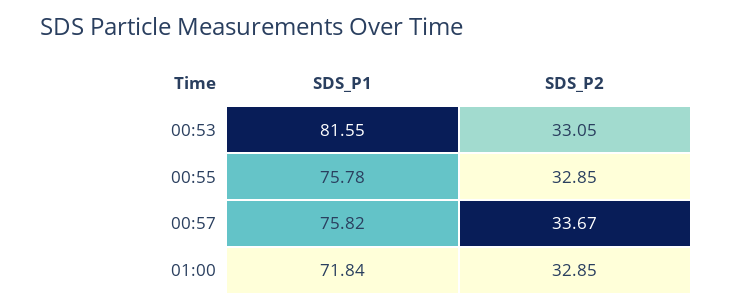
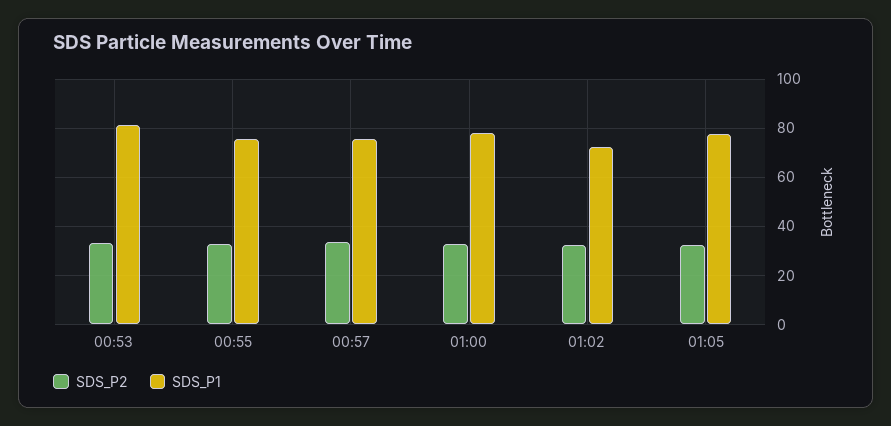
SDS_P1, 01:00: 71.84 -> 77.5
SDS_P2, 01:02: none -> 32.5
SDS_P1, 01:02: none -> 72.5
SDS_P2, 01:05: none -> 32.5
SDS_P1, 01:05: none -> 77.5

